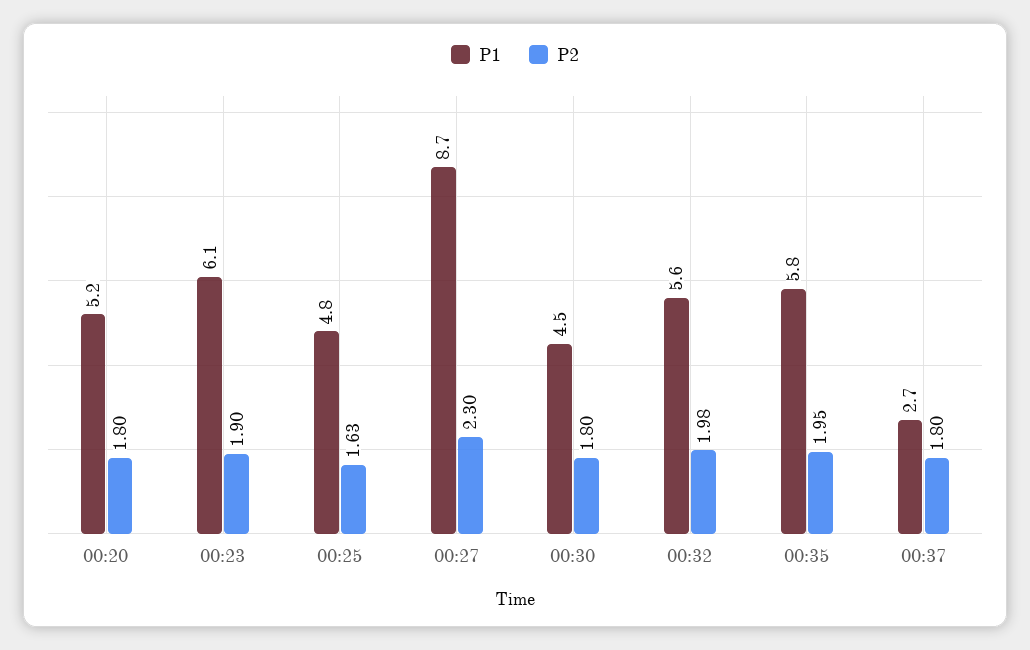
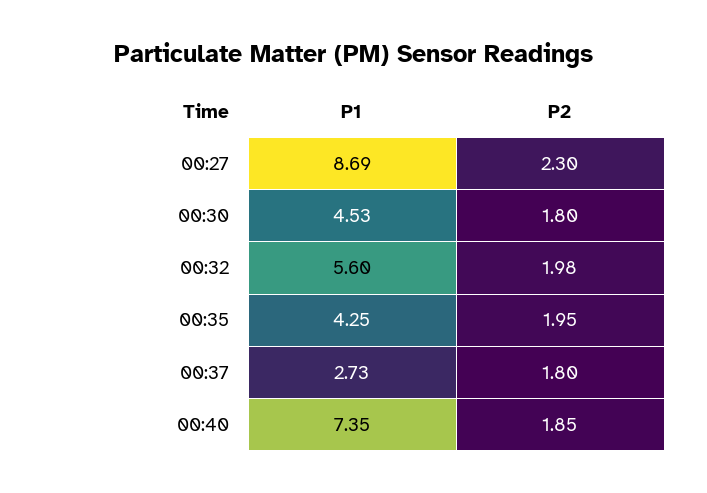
P1, 00:20: 5.2 -> none
P2, 00:20: 1.8 -> none
P1, 00:23: 6.1 -> none
P2, 00:23: 1.9 -> none
P1, 00:25: 4.8 -> none
P2, 00:25: 1.63 -> none
P1, 00:35: 5.8 -> 4.25
P1, 00:40: none -> 7.35
P2, 00:40: none -> 1.85

